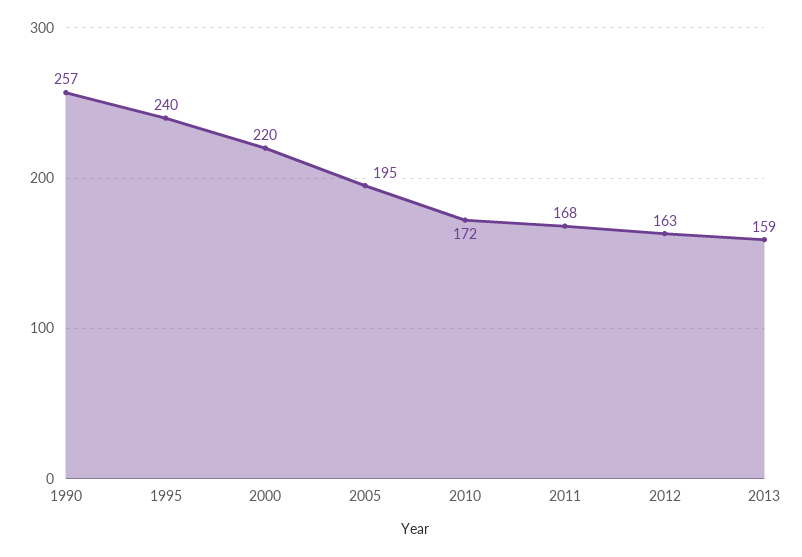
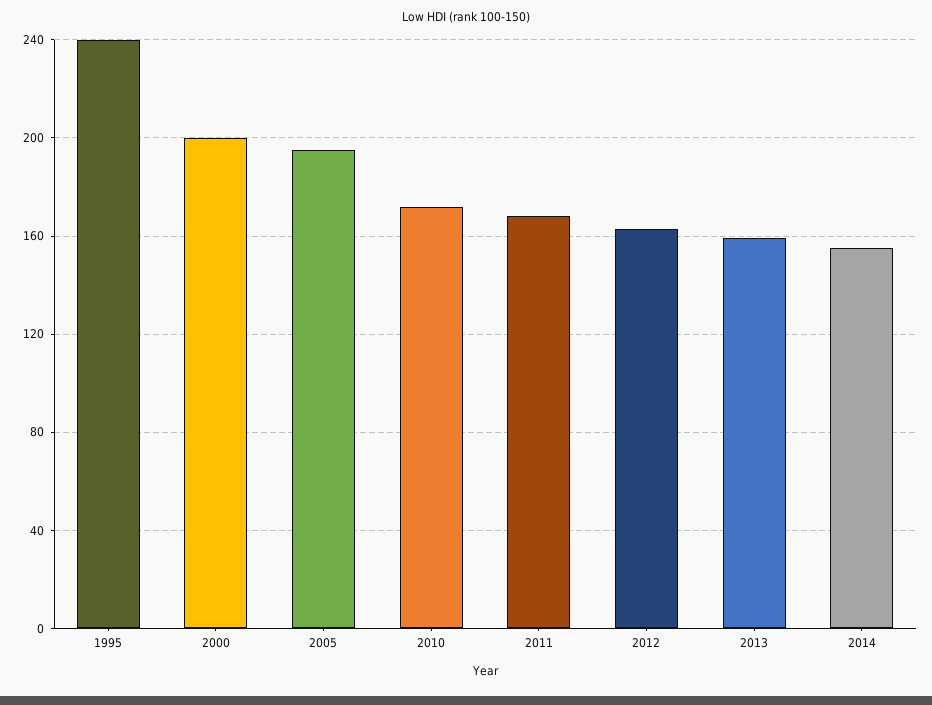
1990: 257 -> none
2000: 220 -> 200
2014: none -> 155

